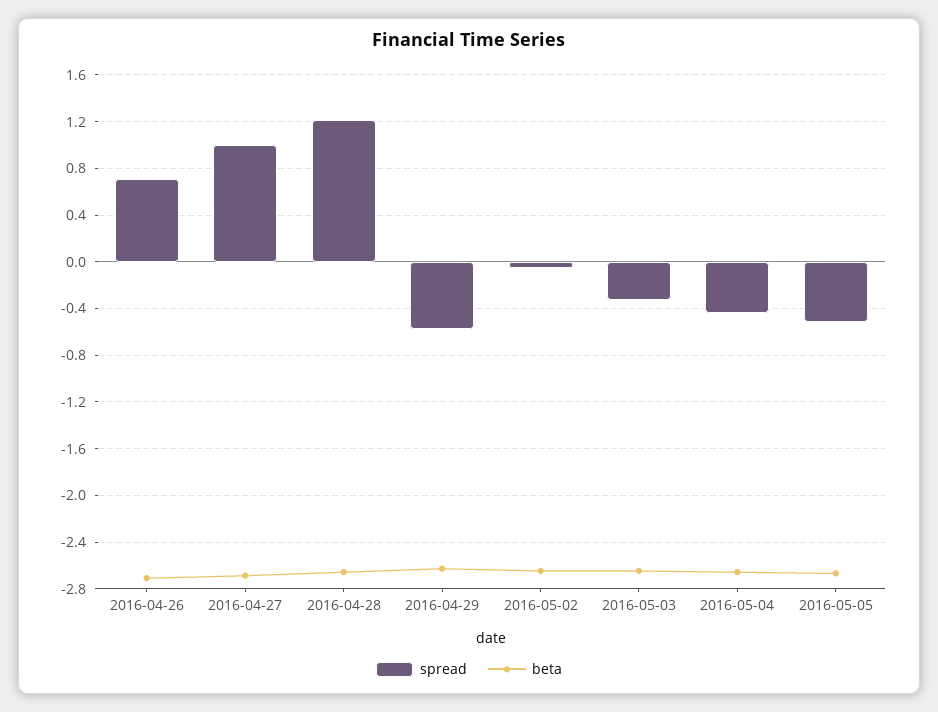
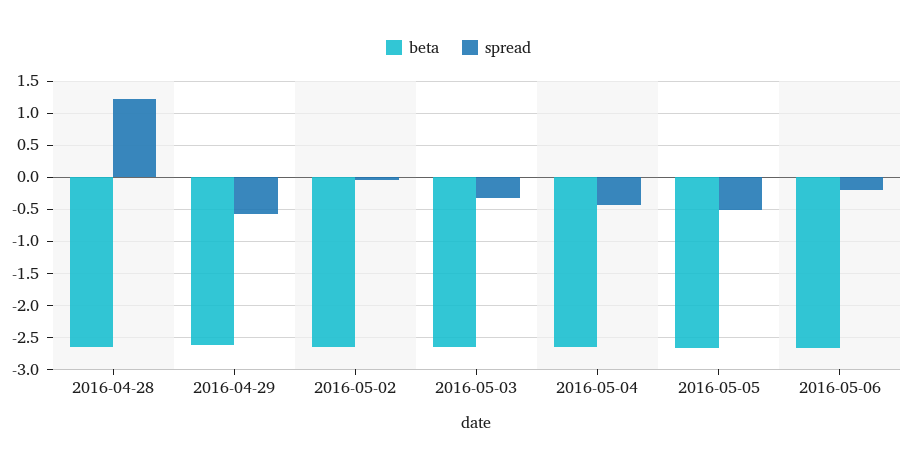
spread, 2016-04-26: 0.7 -> none
beta, 2016-04-26: -2.7 -> none
spread, 2016-04-27: 1 -> none
beta, 2016-04-27: -2.7 -> none
beta, 2016-05-06: none -> -2.7
spread, 2016-05-06: none -> -0.2

